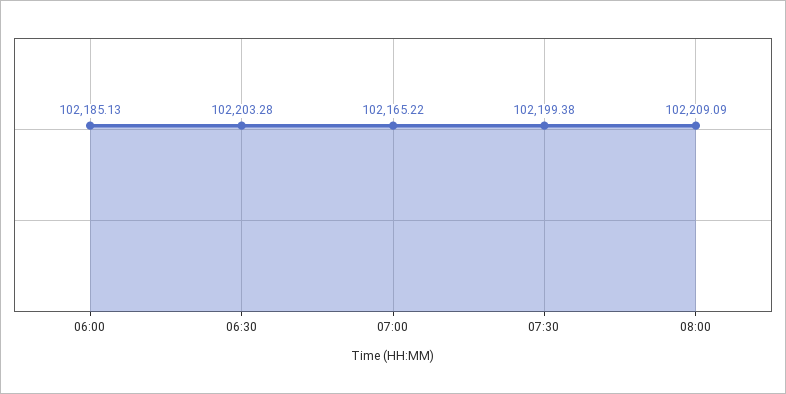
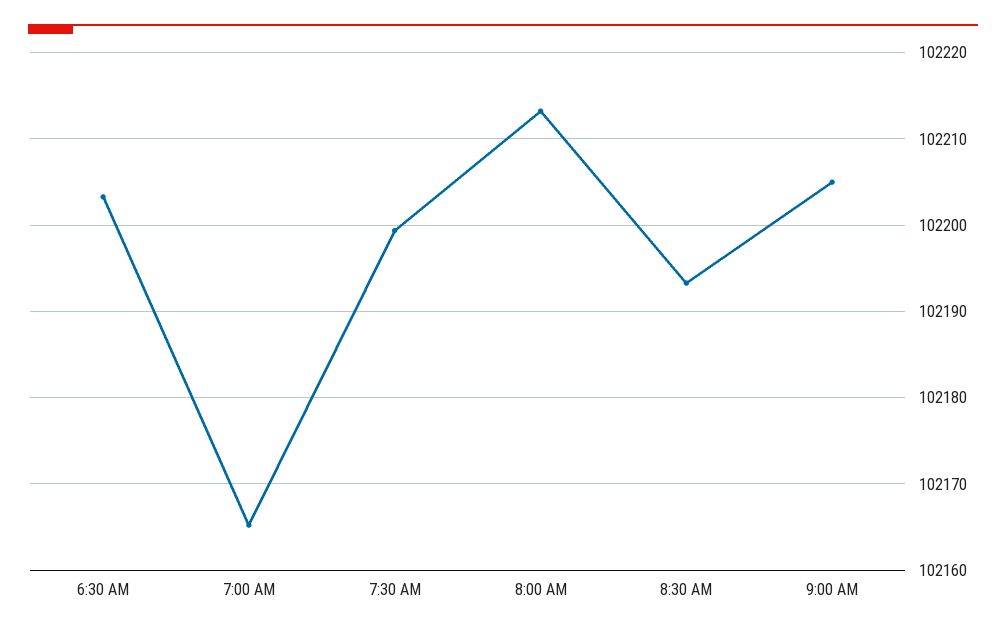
06:00: 102185.13 -> none
08:00: 102209.09 -> 102213
8:30 AM: none -> 102193
9:00 AM: none -> 102205

